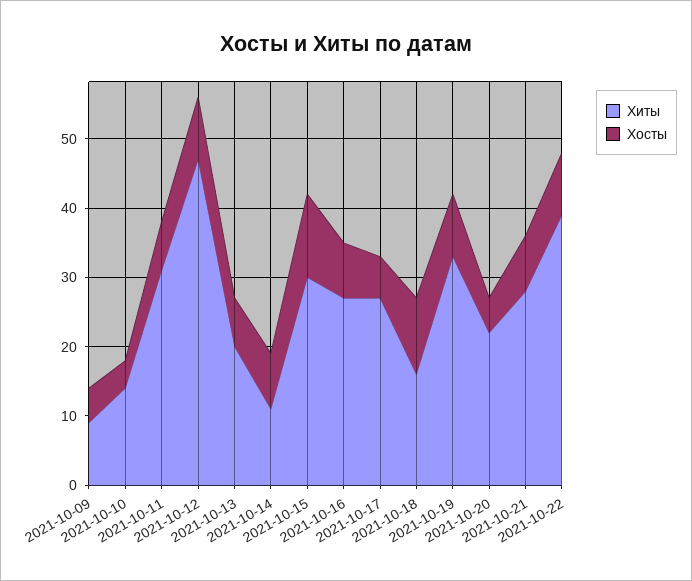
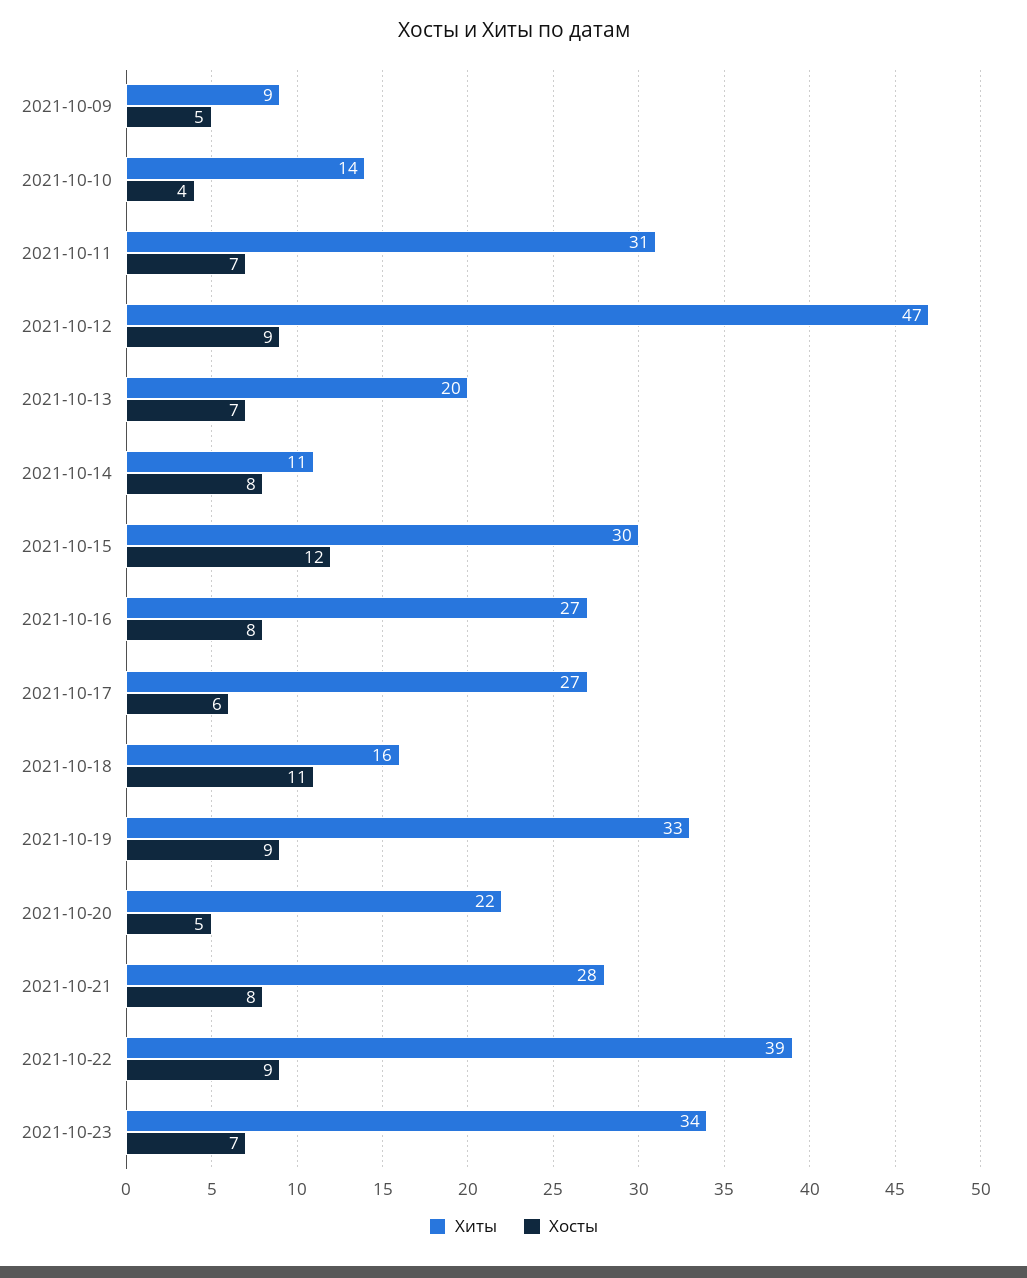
Хиты, 2021-10-23: none -> 34
Хосты, 2021-10-23: none -> 7

